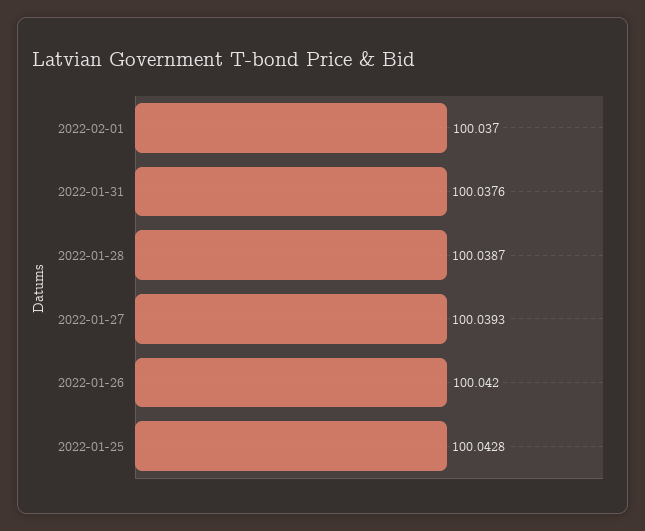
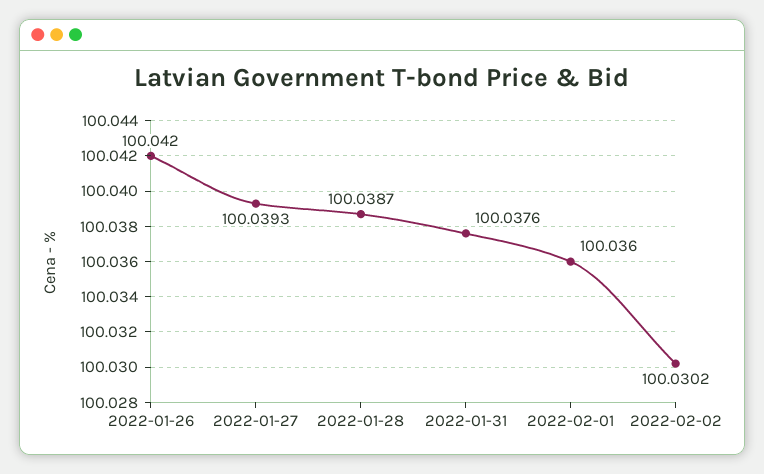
2022-02-01: 100.037 -> 100.036
2022-01-25: 100.0428 -> none
2022-02-02: none -> 100.0302

